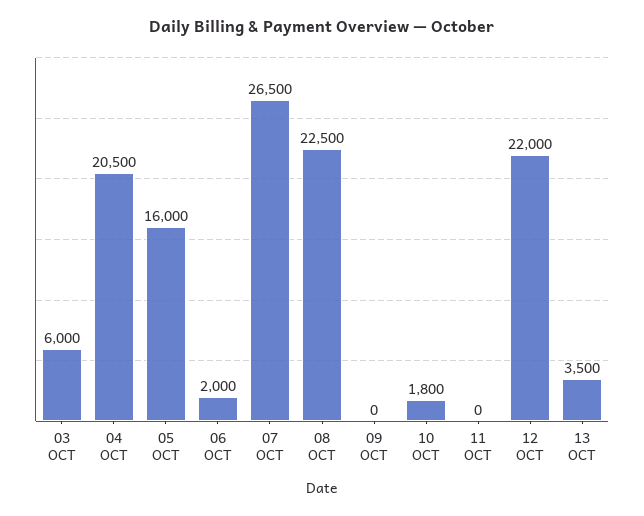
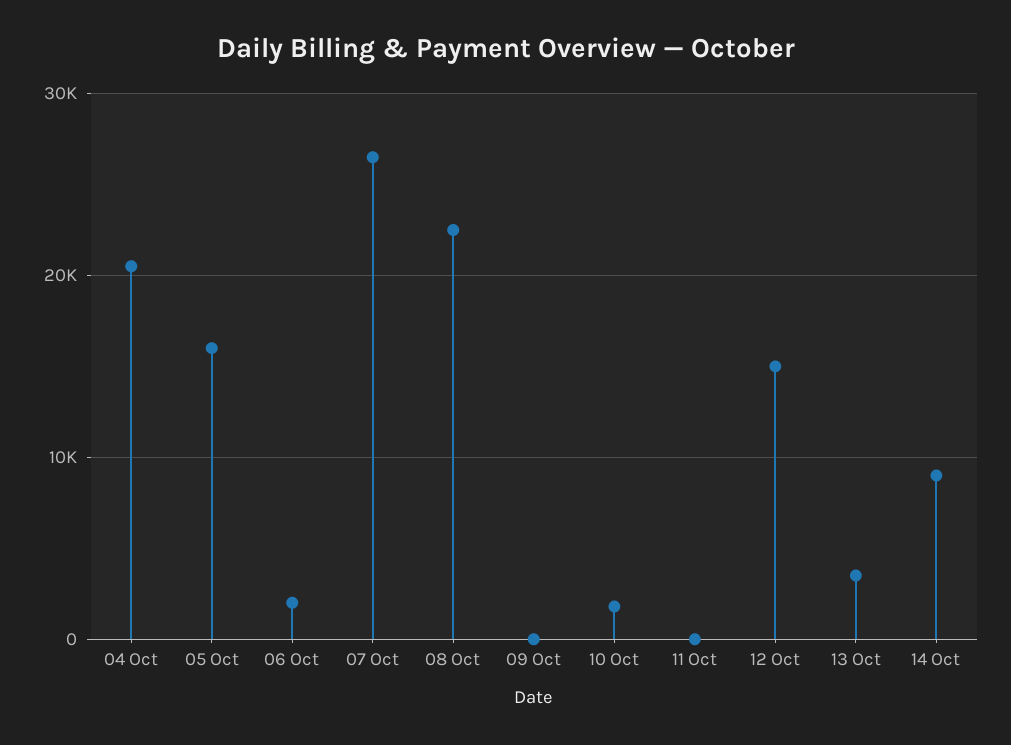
03 OCT: 6000 -> none
12 OCT: 22000 -> 15000
14 Oct: none -> 9000

